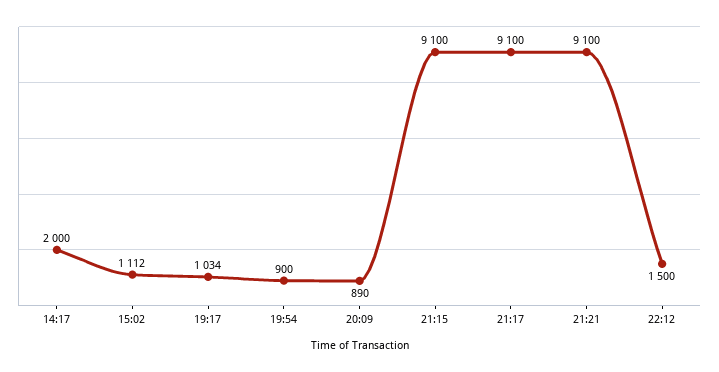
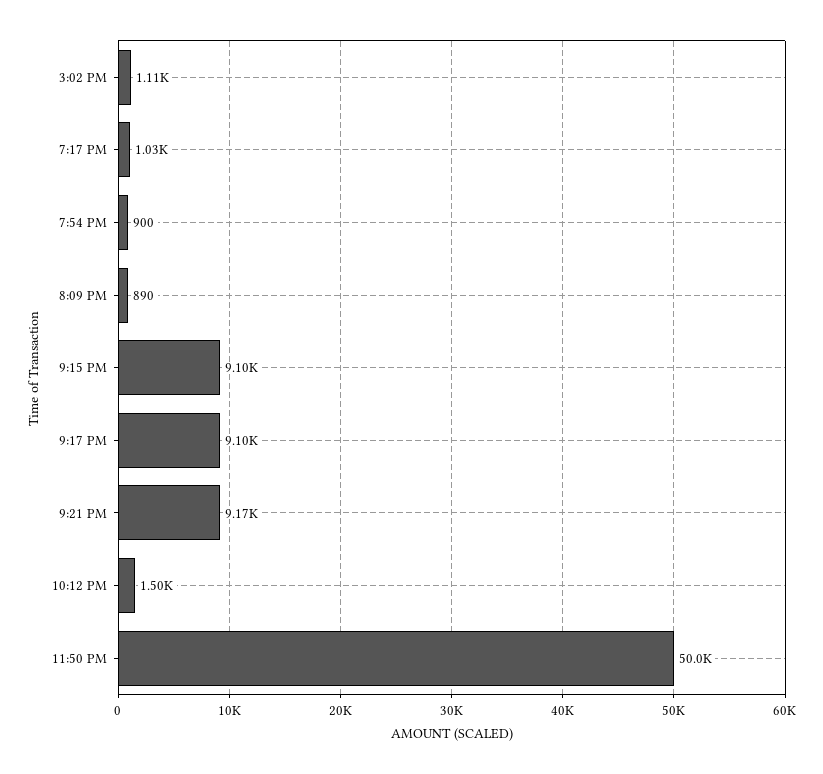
14:17: 2000 -> none
21:21: 9100 -> 9170
11:50 PM: none -> 50000

